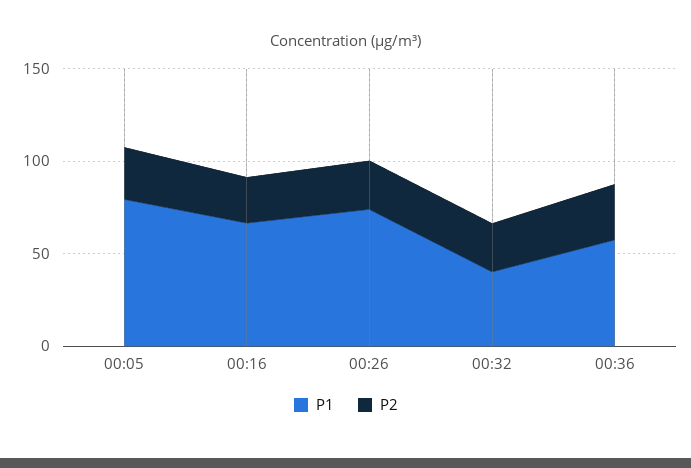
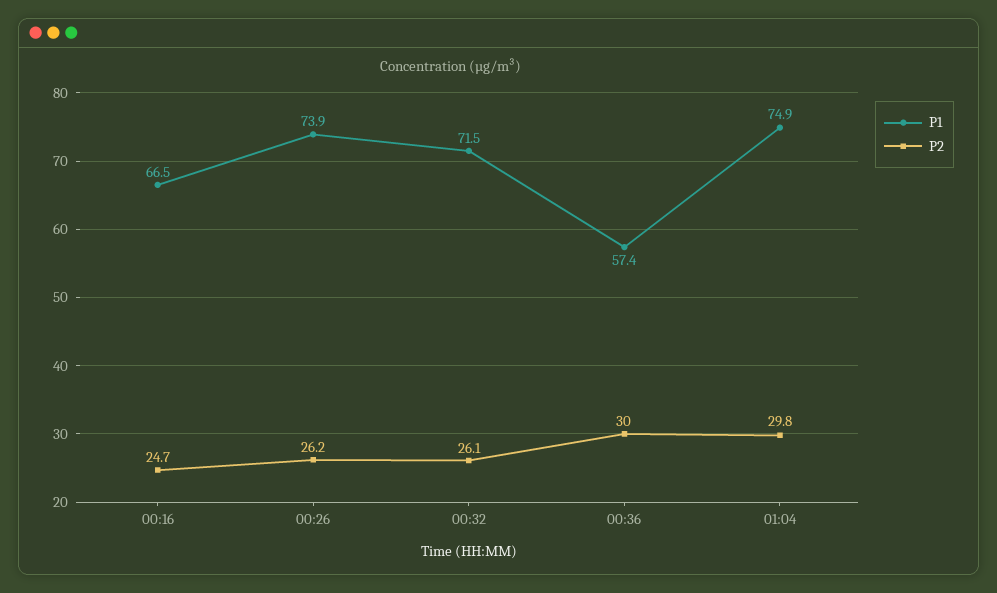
P1, 00:05: 80 -> none
P2, 00:05: 30 -> none
P1, 00:32: 40 -> 71.5
P1, 01:04: none -> 74.9
P2, 01:04: none -> 29.8

